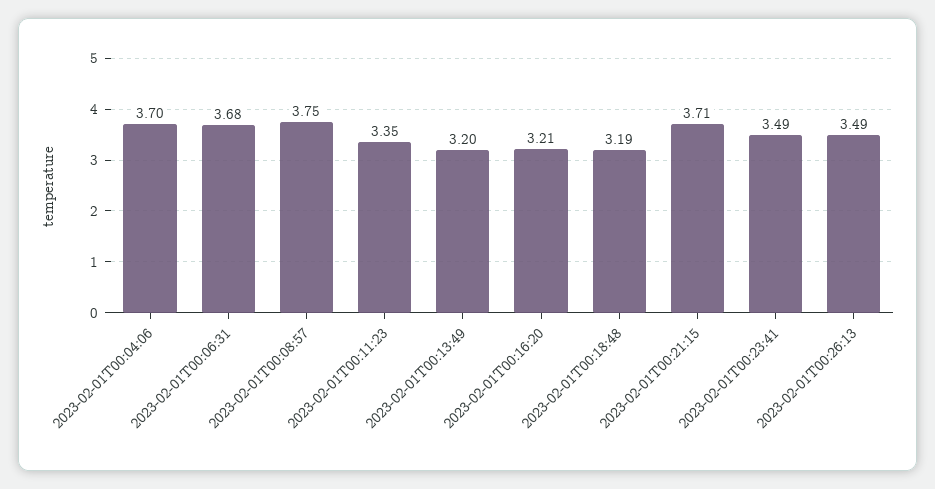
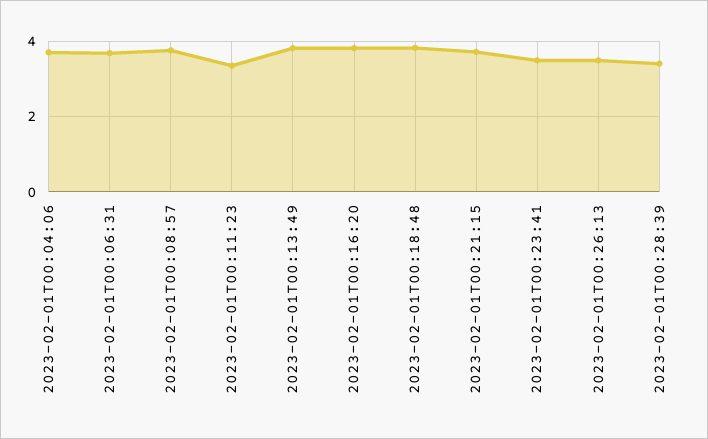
2023-02-01T00:13:49: 3.2 -> 3.8
2023-02-01T00:16:20: 3.21 -> 3.8
2023-02-01T00:18:48: 3.19 -> 3.8
2023-02-01T00:28:39: none -> 3.4

